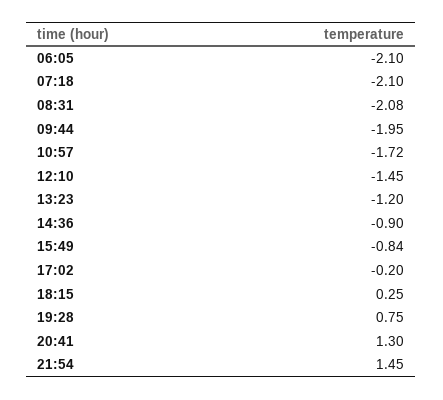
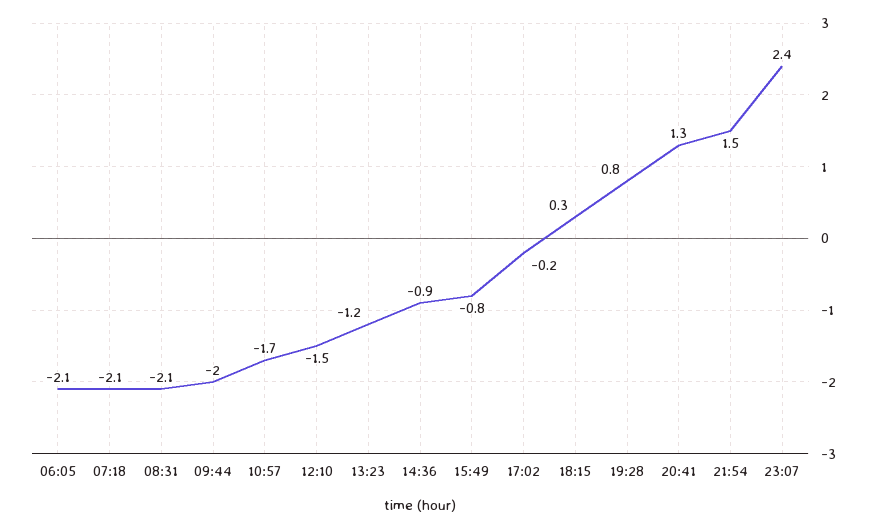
23:07: none -> 2.4

